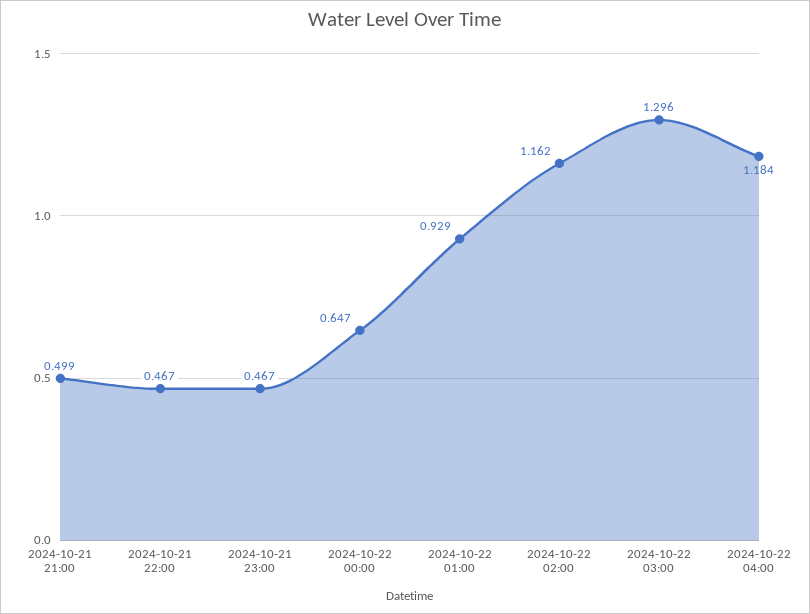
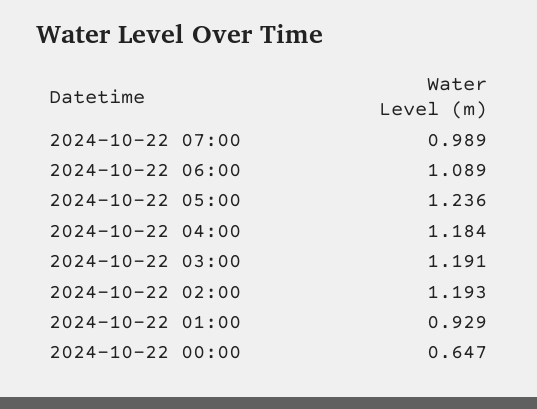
2024-10-21 21:00: 0.499 -> none
2024-10-21 22:00: 0.467 -> none
2024-10-21 23:00: 0.467 -> none
2024-10-22 02:00: 1.162 -> 1.193
2024-10-22 03:00: 1.296 -> 1.191
2024-10-22 07:00: none -> 0.989
2024-10-22 06:00: none -> 1.089
2024-10-22 05:00: none -> 1.236

